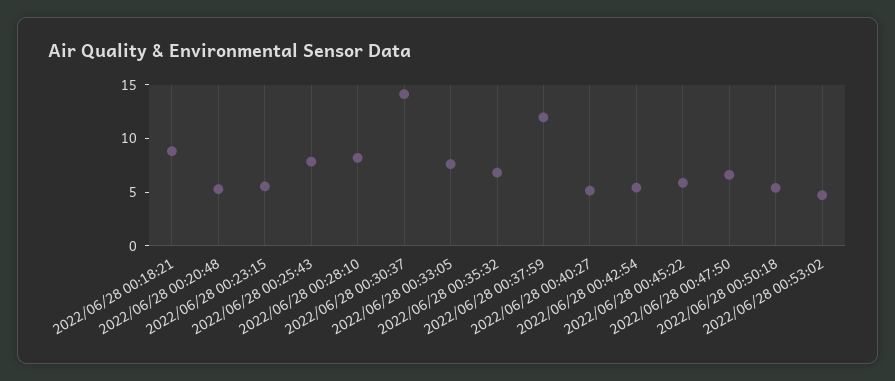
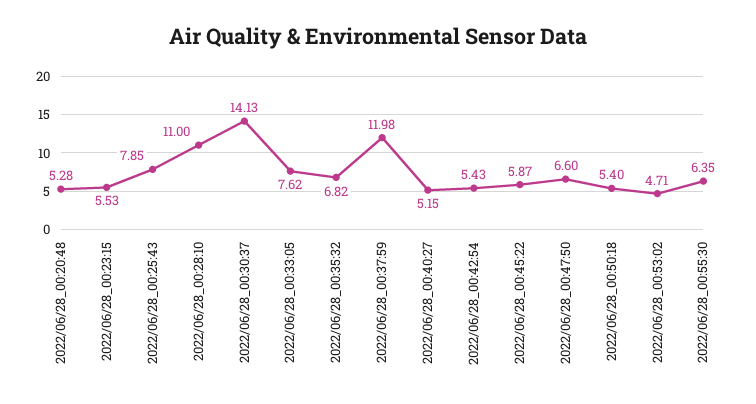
2022/06/28 00:18:21: 9 -> none
2022/06/28 00:28:10: 8 -> 11
2022/06/28_00:55:30: none -> 6.35

